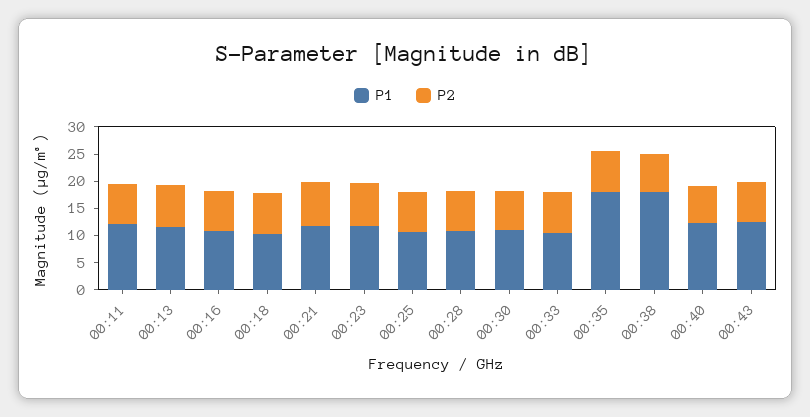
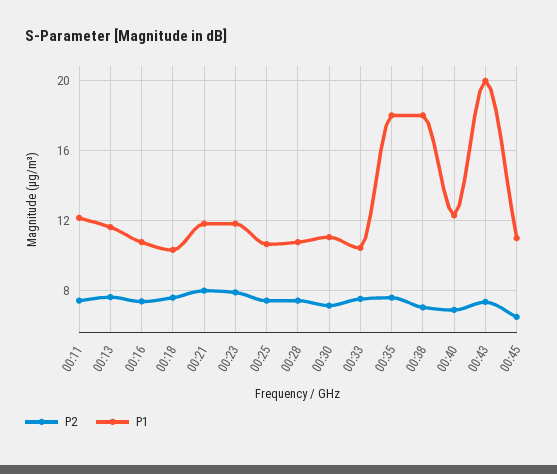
P1, 00:43: 12.5 -> 20
P2, 00:45: none -> 6.5
P1, 00:45: none -> 11

